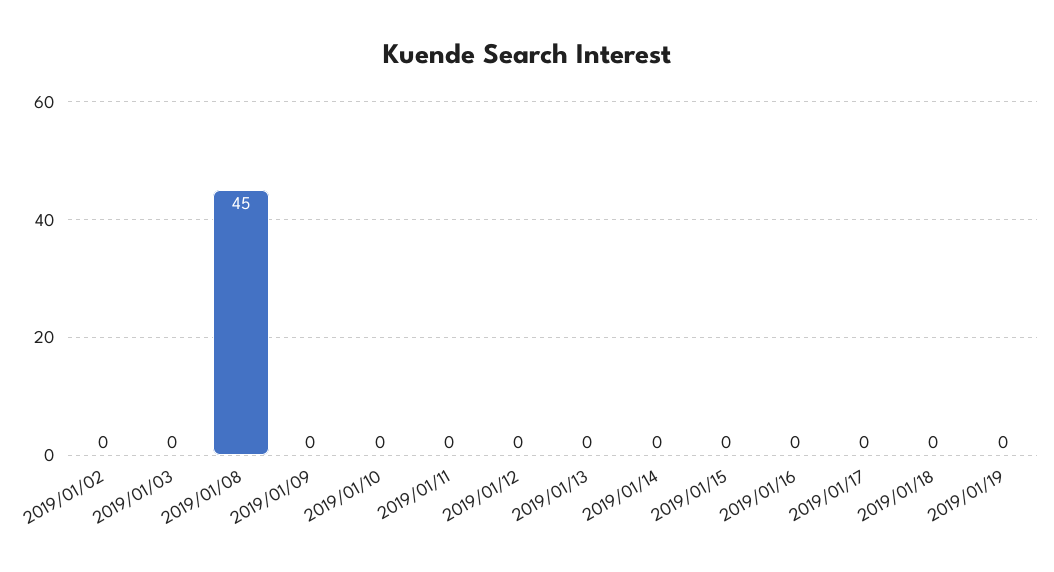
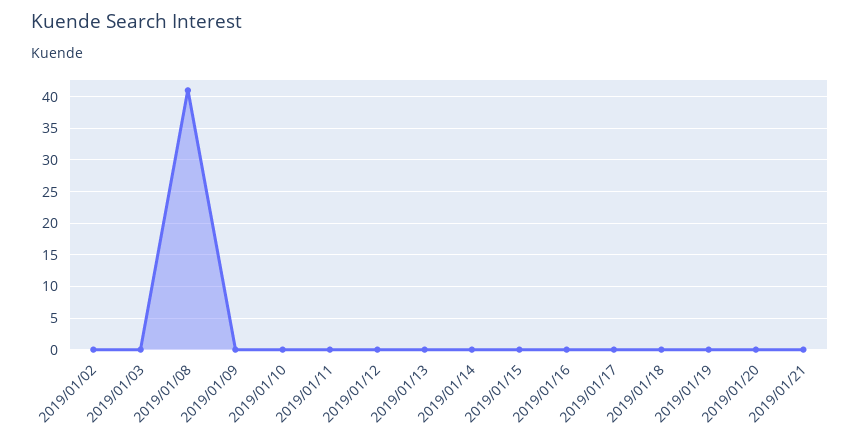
2019/01/08: 45 -> 41
2019/01/20: none -> 0
2019/01/21: none -> 0

